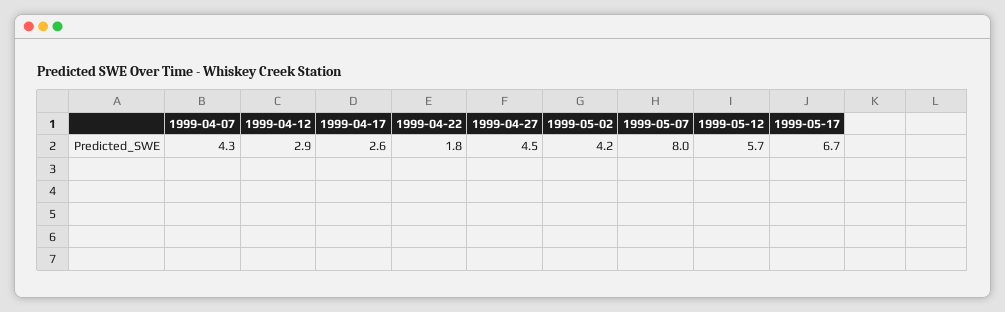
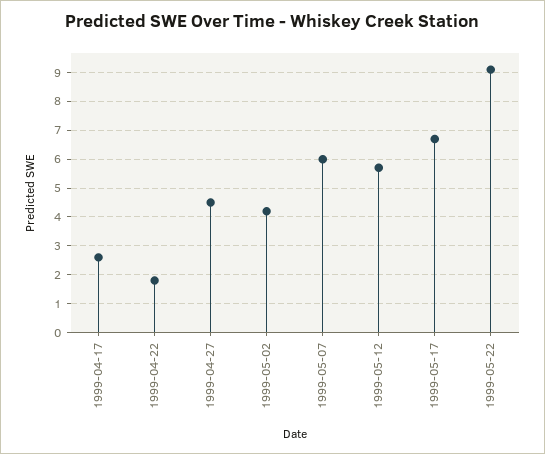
1999-04-07: 4.3 -> none
1999-04-12: 2.9 -> none
1999-05-07: 8 -> 6
1999-05-22: none -> 9

